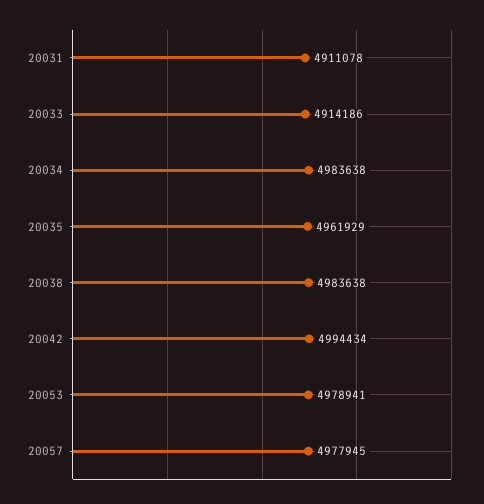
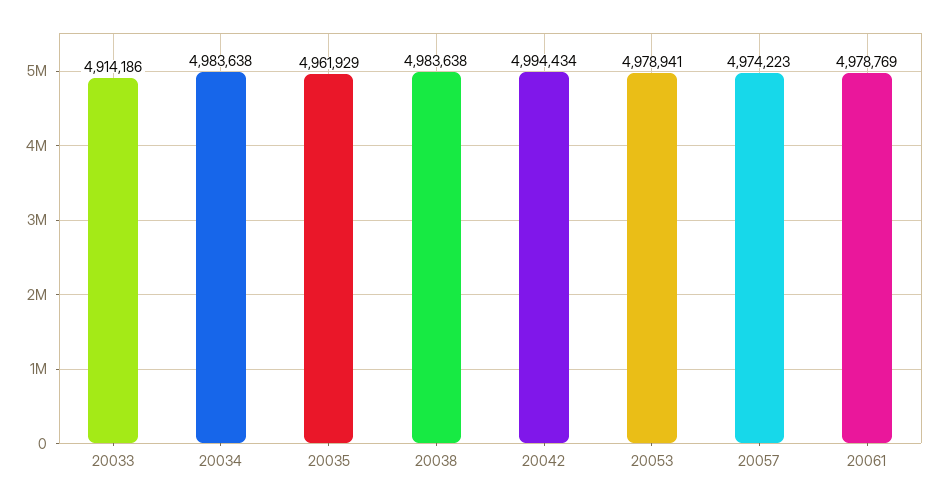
20031: 4911078 -> none
20057: 4977945 -> 4974223
20061: none -> 4978769

